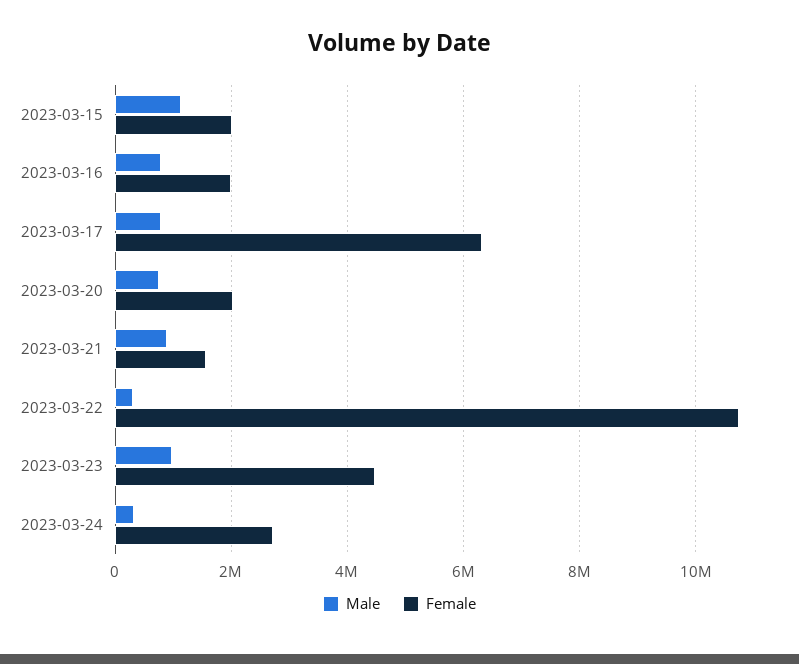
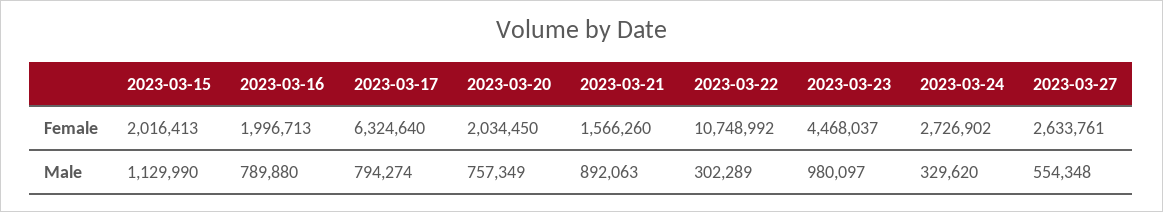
Female, 2023-03-27: none -> 2633761
Male, 2023-03-27: none -> 554348

